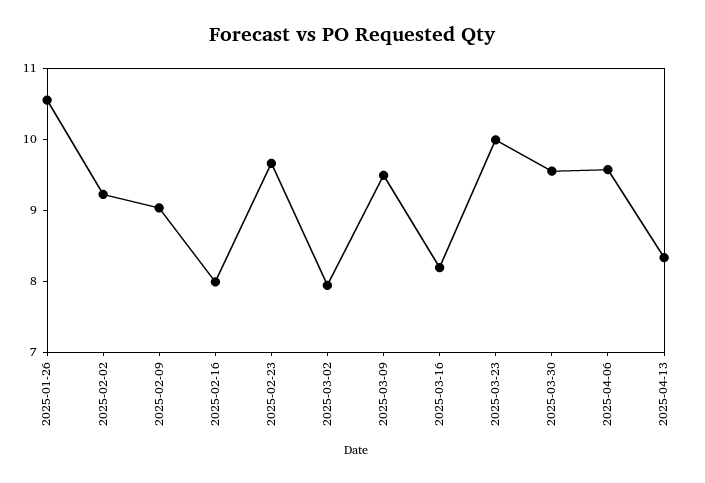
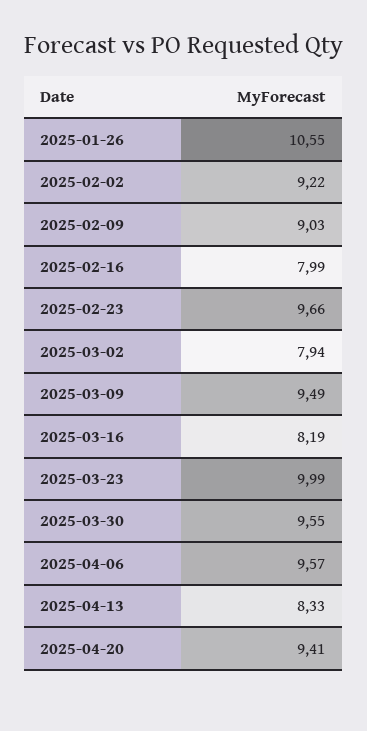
2025-04-20: none -> 9.41

